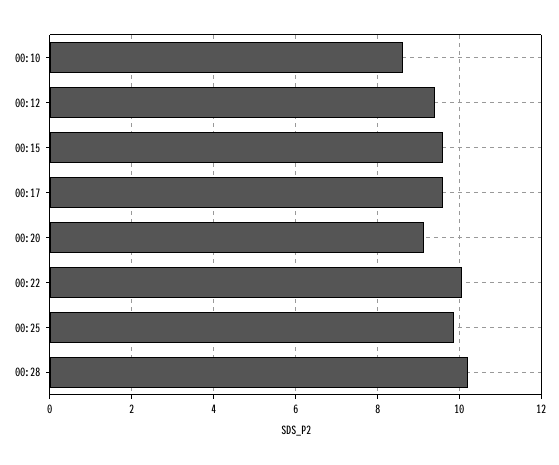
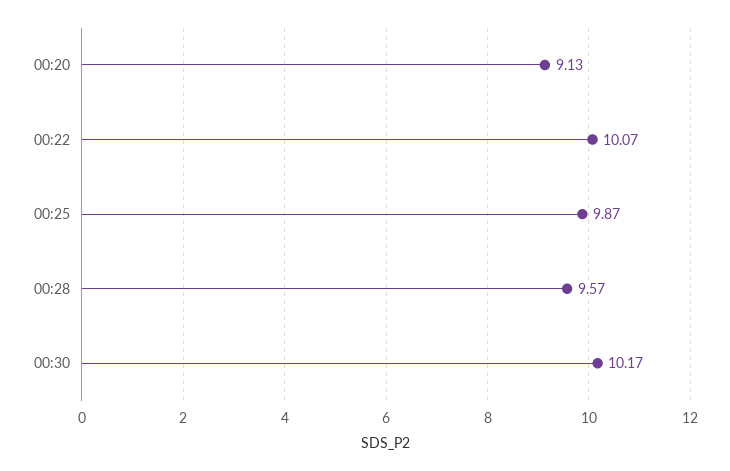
00:10: 8.6 -> none
00:12: 9.4 -> none
00:15: 9.6 -> none
00:17: 9.6 -> none
00:28: 10.2 -> 9.57
00:30: none -> 10.17

